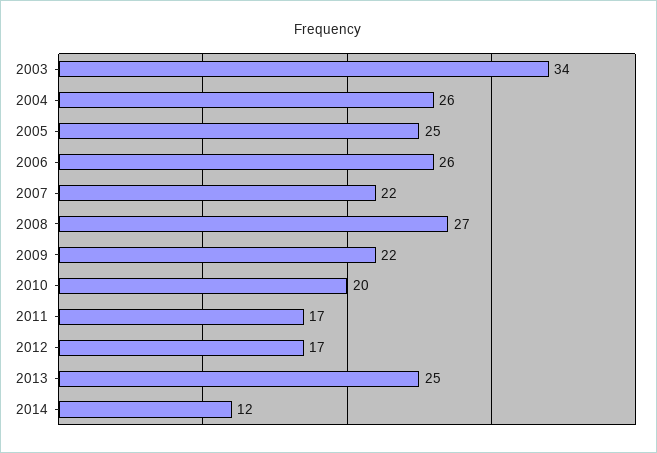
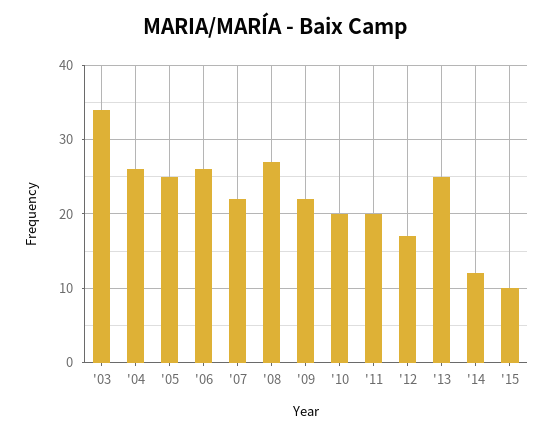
2011: 17 -> 20
'15: none -> 10

